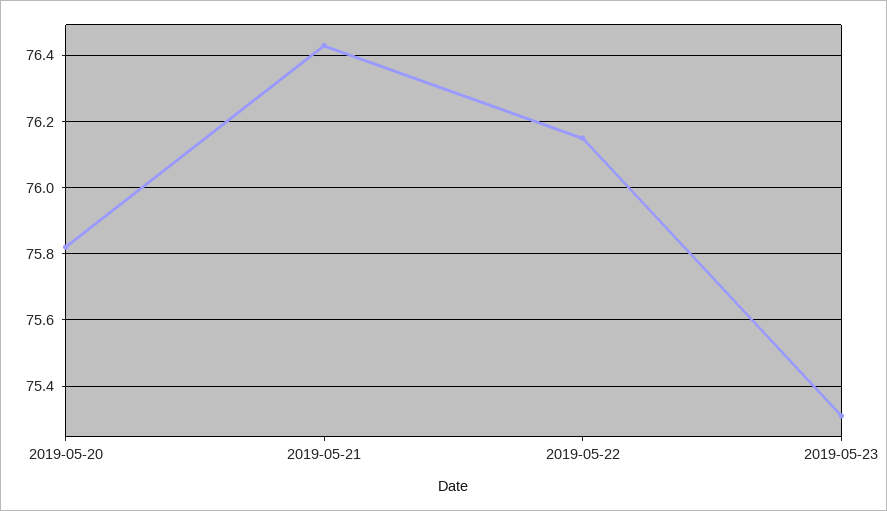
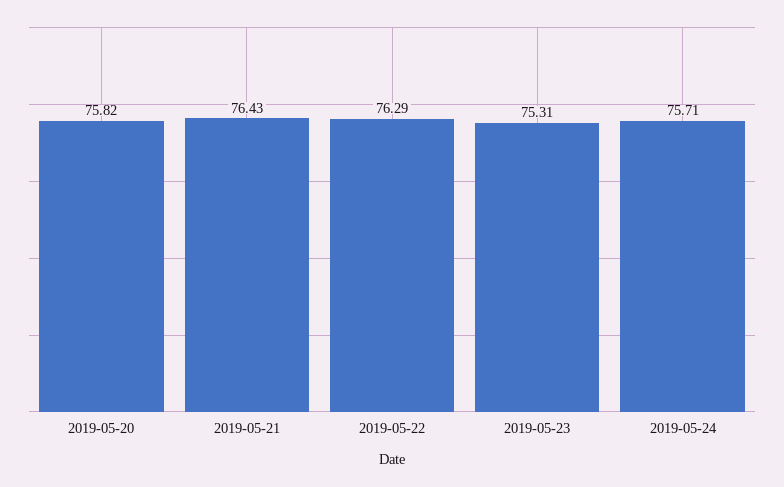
2019-05-22: 76.15 -> 76.29
2019-05-24: none -> 75.71

